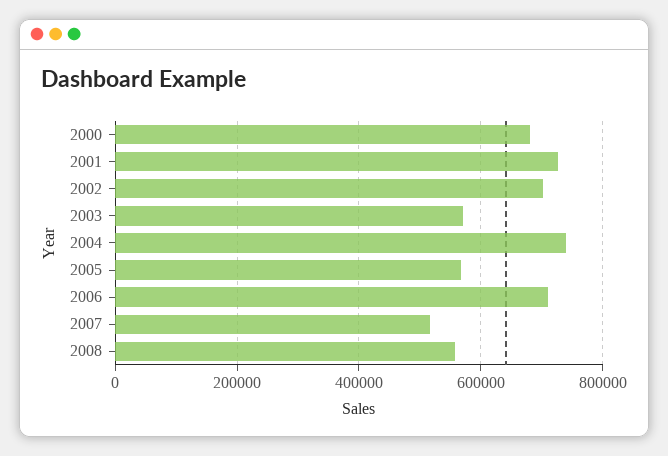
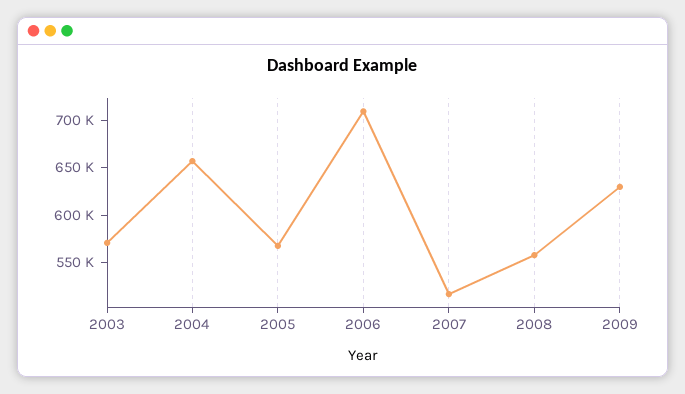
2000: 680000 -> none
2001: 720000 -> none
2002: 700000 -> none
2004: 740000 -> 660000
2009: none -> 630000

